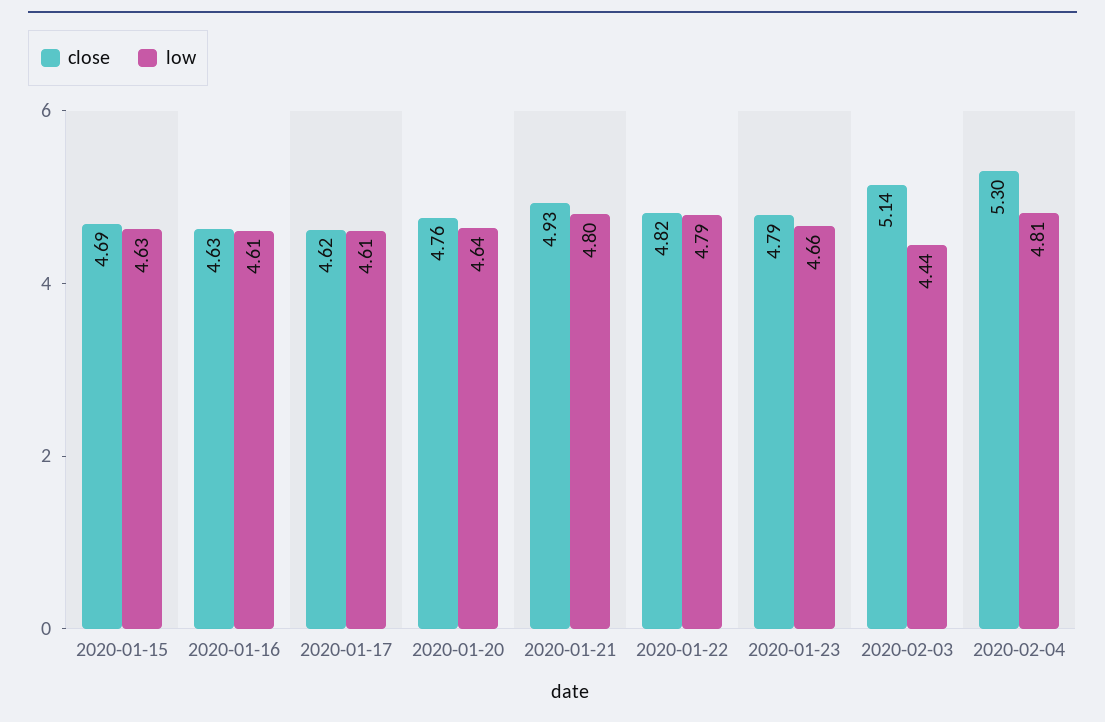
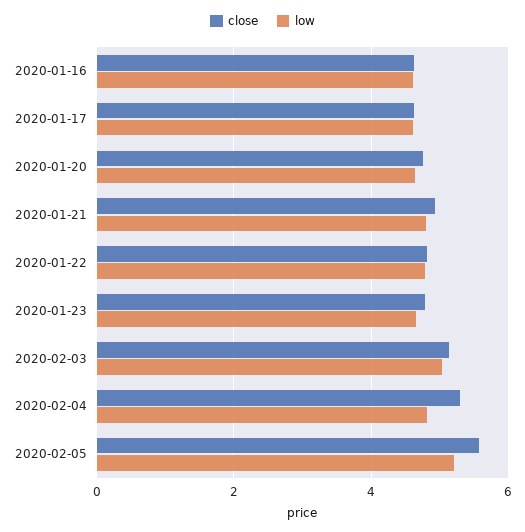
close, 2020-01-15: 4.69 -> none
low, 2020-01-15: 4.63 -> none
low, 2020-02-03: 4.44 -> 5
close, 2020-02-05: none -> 5.6
low, 2020-02-05: none -> 5.2

